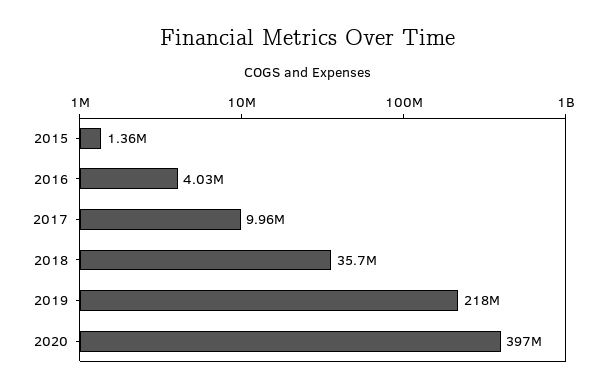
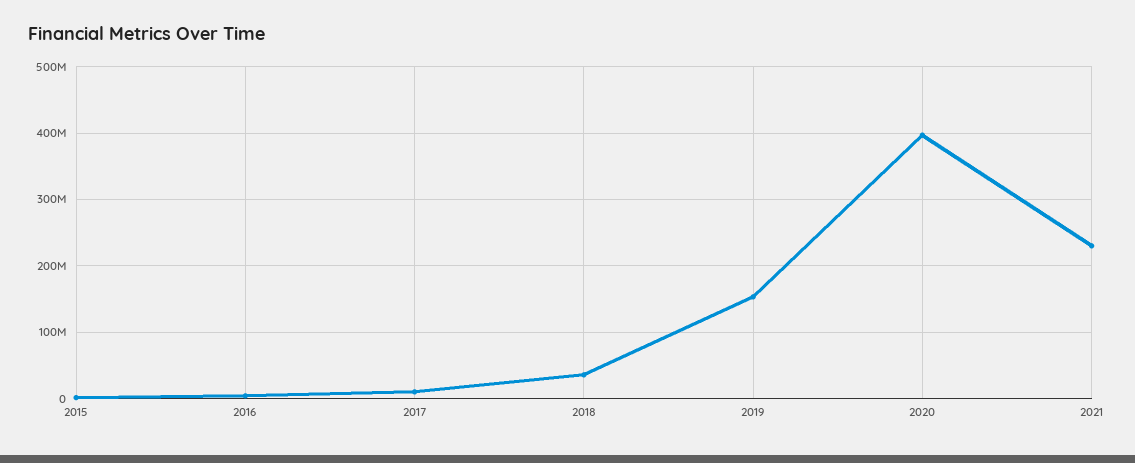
2019: 218000000 -> 150000000
2021: none -> 230000000

